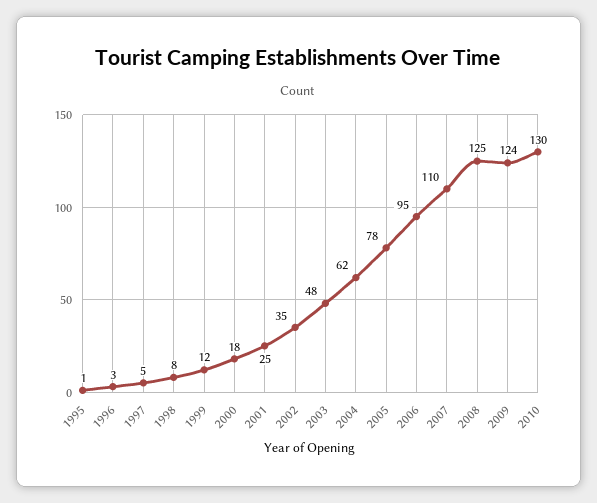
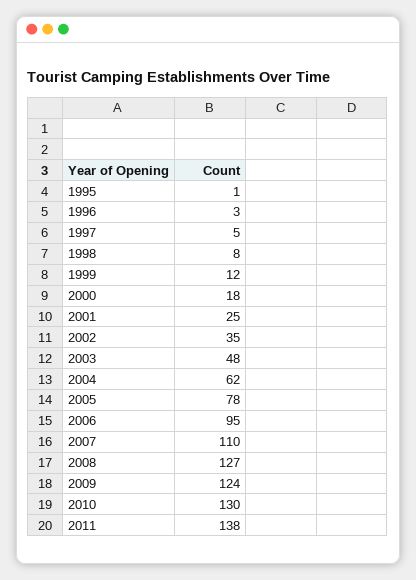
2008: 125 -> 127
2011: none -> 138

